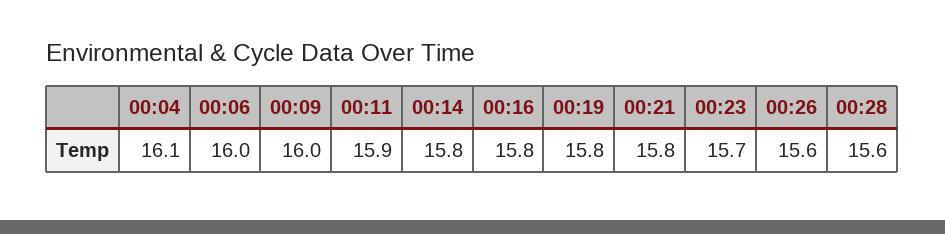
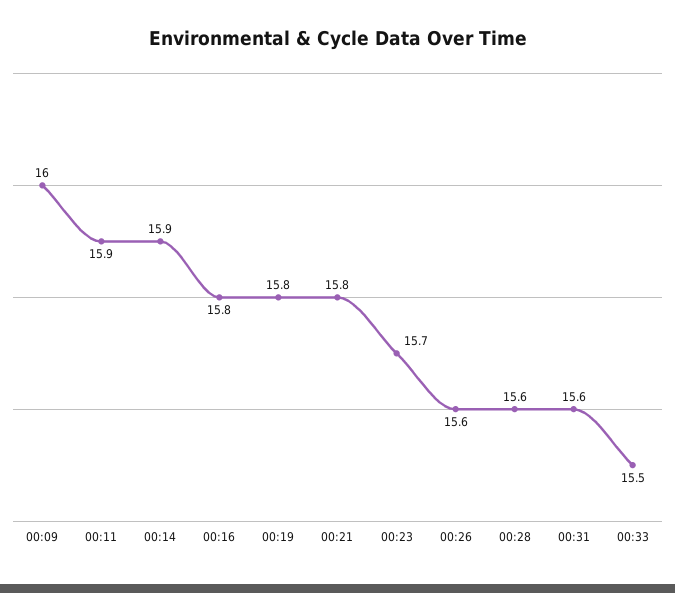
00:04: 16.1 -> none
00:06: 16 -> none
00:14: 15.8 -> 15.9
00:31: none -> 15.6
00:33: none -> 15.5

